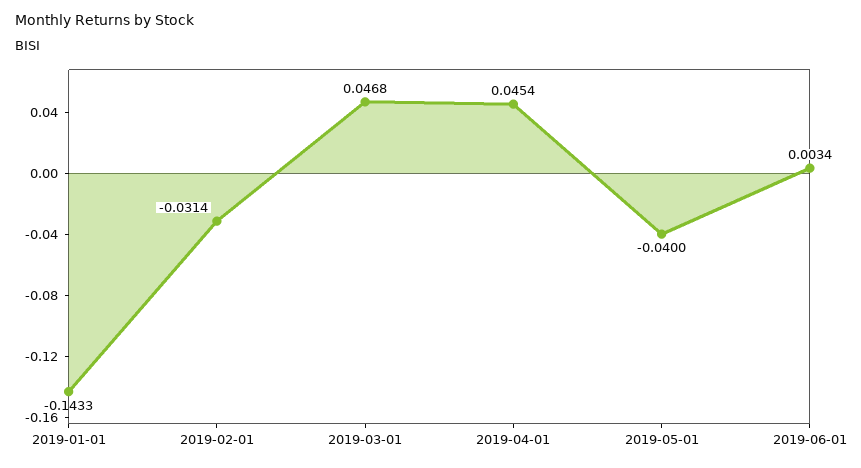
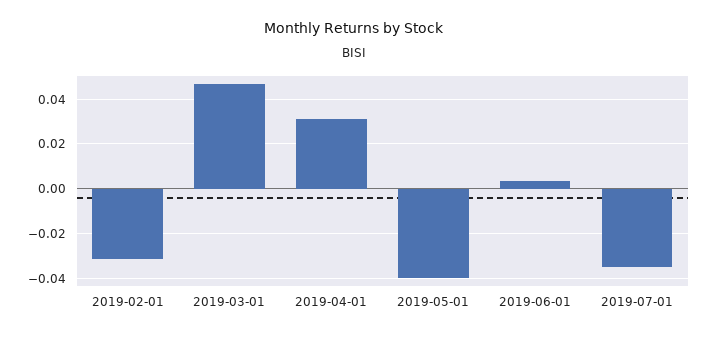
2019-01-01: -0.1433 -> none
2019-04-01: 0.0454 -> 0.03
2019-07-01: none -> -0.035

